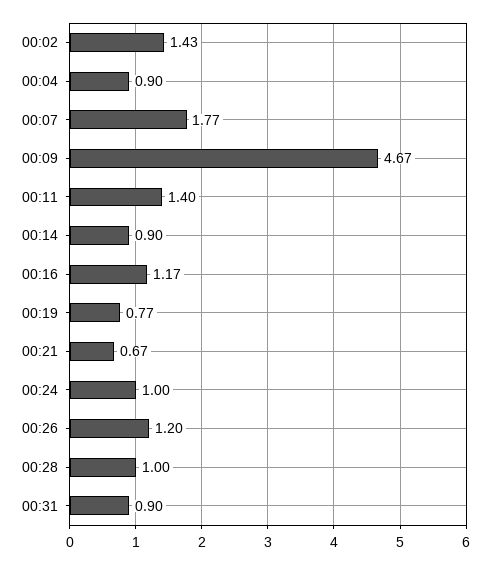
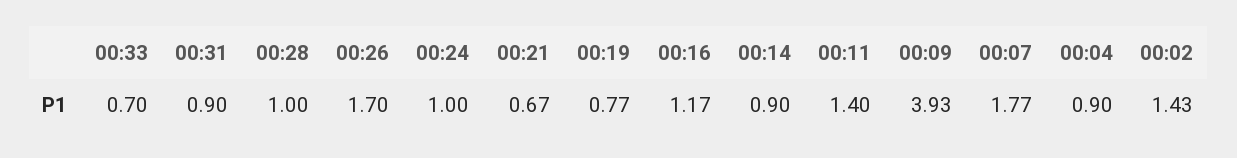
00:09: 4.67 -> 3.93
00:26: 1.2 -> 1.7
00:33: none -> 0.7

